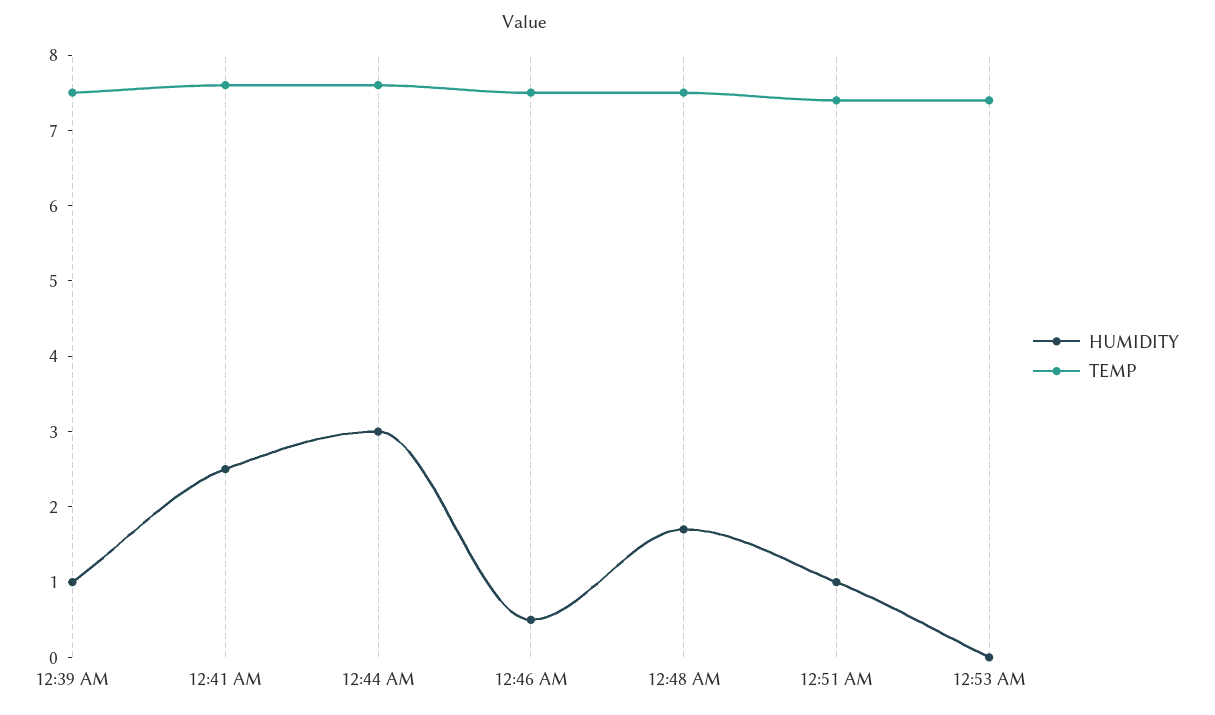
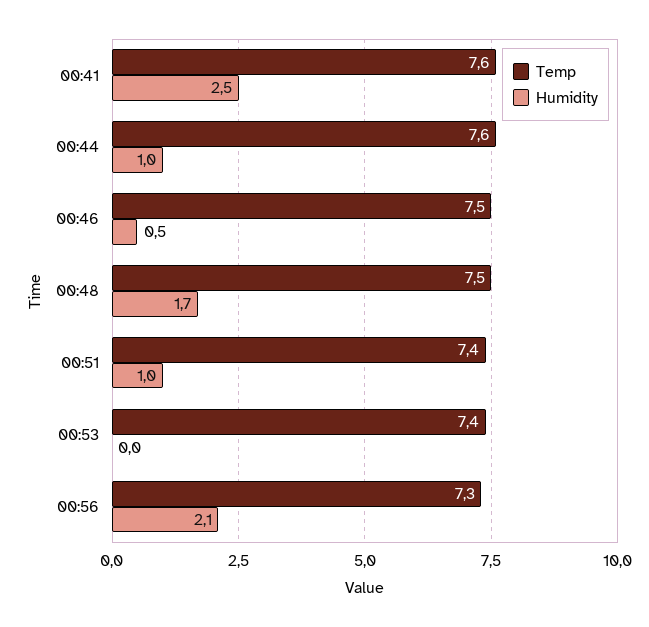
HUMIDITY, 12:39 AM: 1 -> none
TEMP, 12:39 AM: 7.5 -> none
HUMIDITY, 12:44 AM: 3 -> 1
TEMP, 00:56: none -> 7.3
HUMIDITY, 00:56: none -> 2.1

